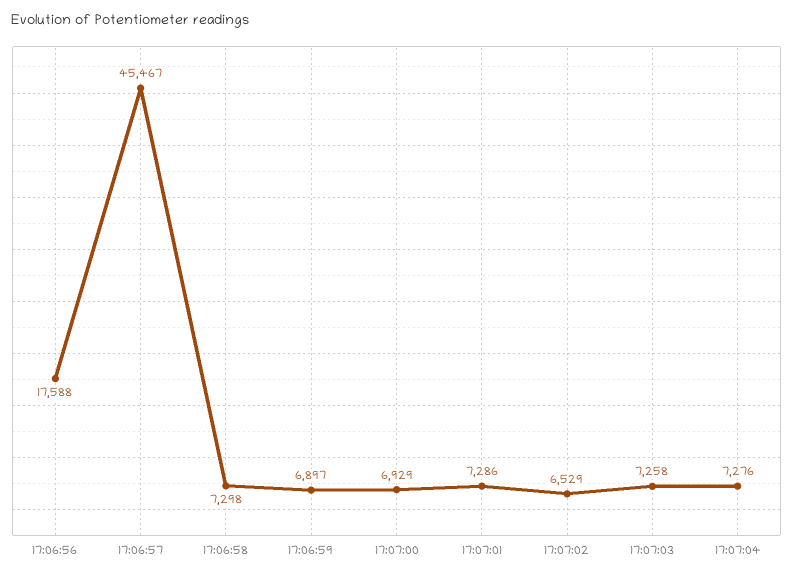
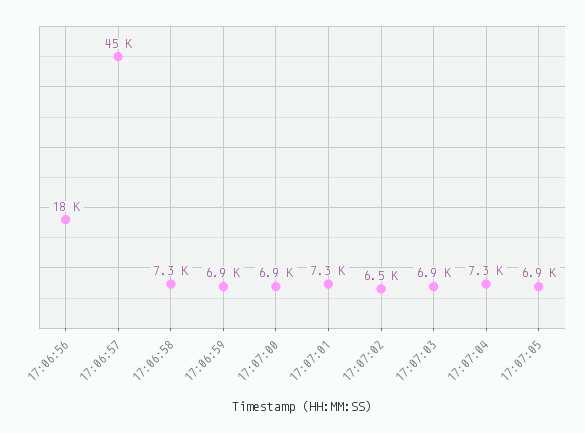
17:07:03: 7258 -> 6900
17:07:05: none -> 6900

